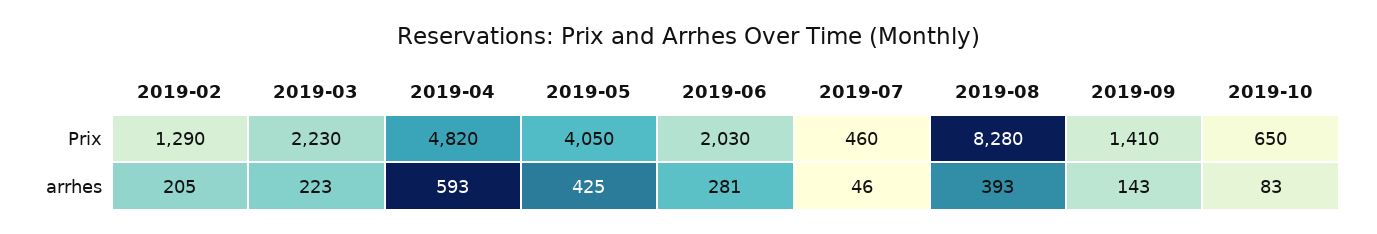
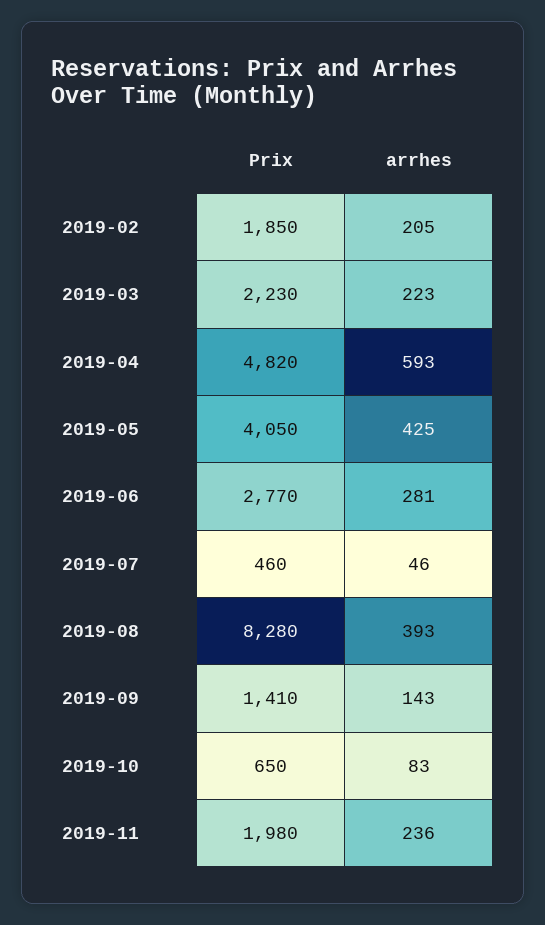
2019-02, Prix: 1290 -> 1850
2019-06, Prix: 2030 -> 2770
2019-11, Prix: none -> 1980
2019-11, arrhes: none -> 236

